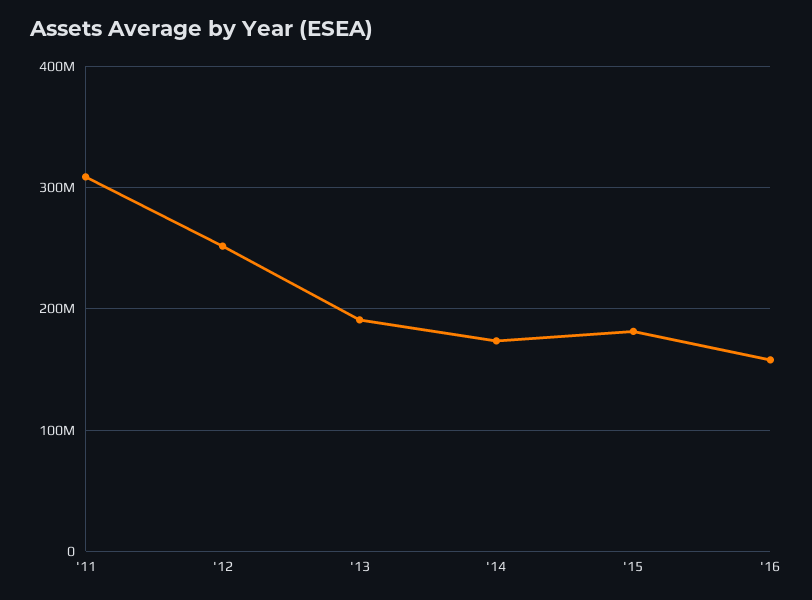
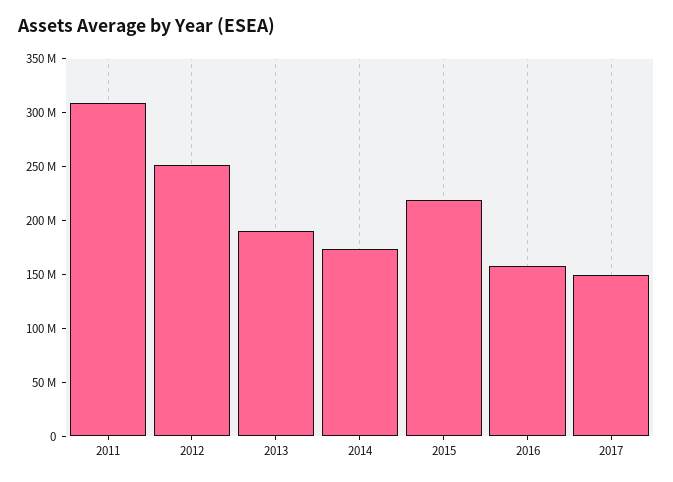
'15: 180000000 -> 220000000
2017: none -> 150000000

